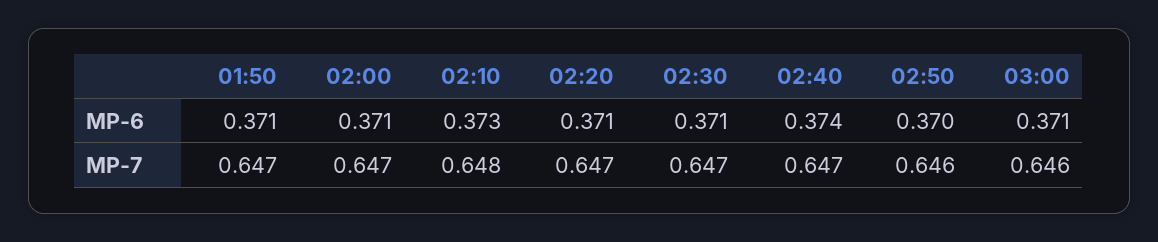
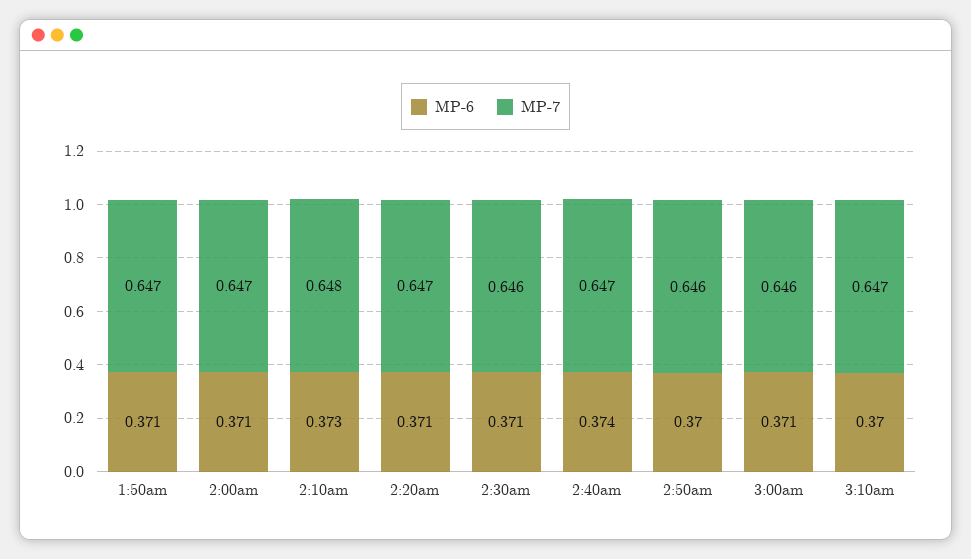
MP-7, 02:30: 0.647 -> 0.646
MP-6, 3:10am: none -> 0.37
MP-7, 3:10am: none -> 0.647

